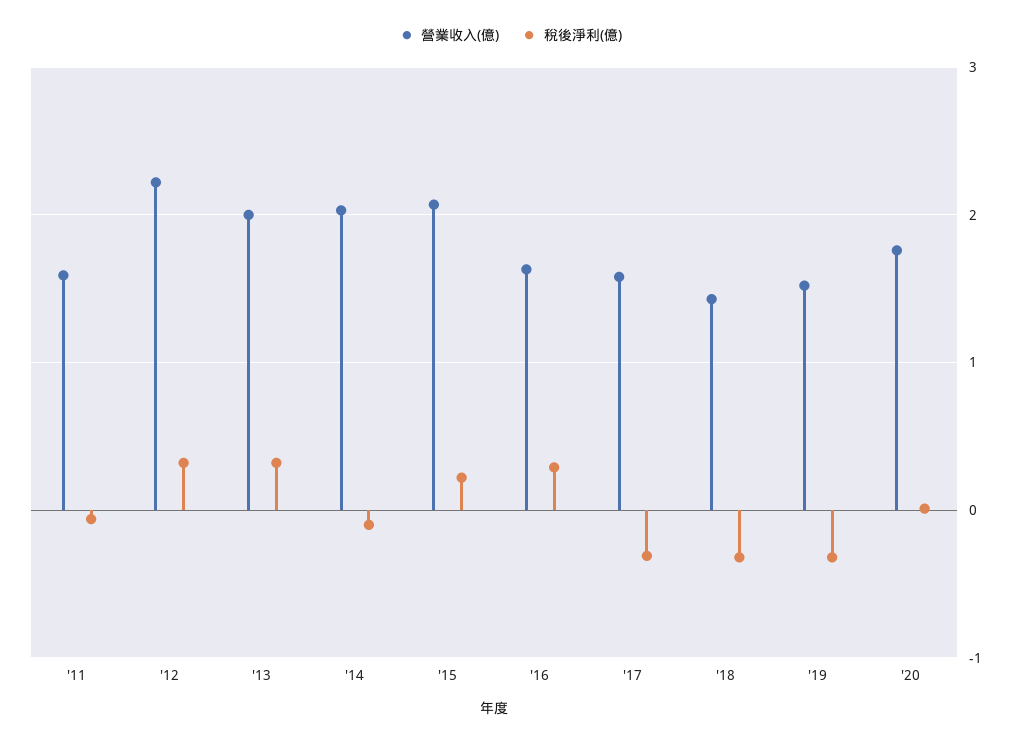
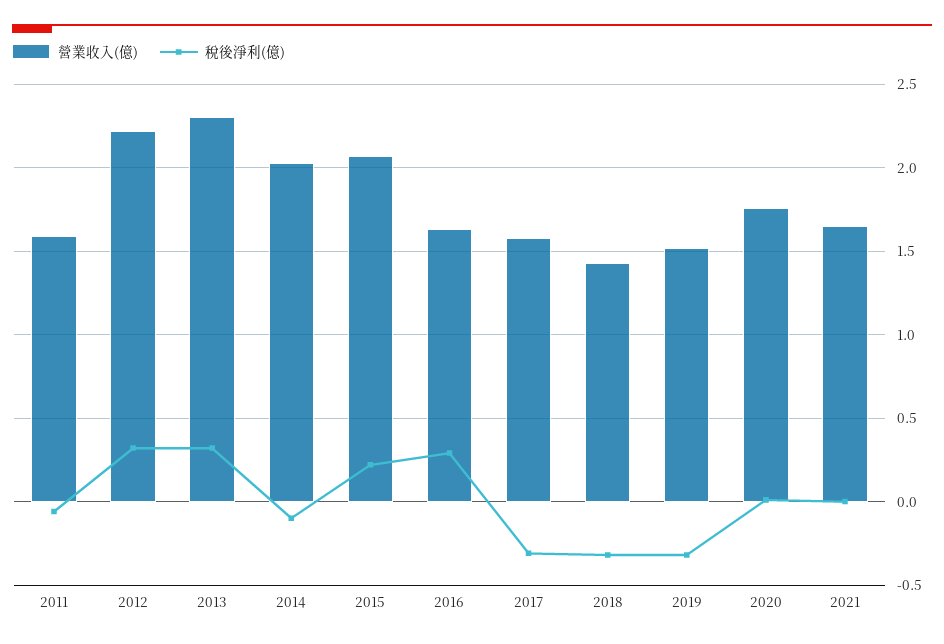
營業收入(億), '13: 2 -> 2.3
營業收入(億), 2021: none -> 1.65
稅後淨利(億), 2021: none -> 0

